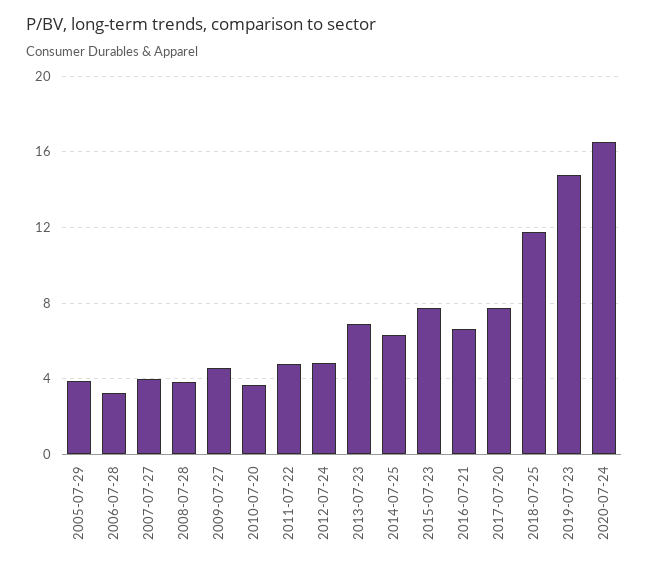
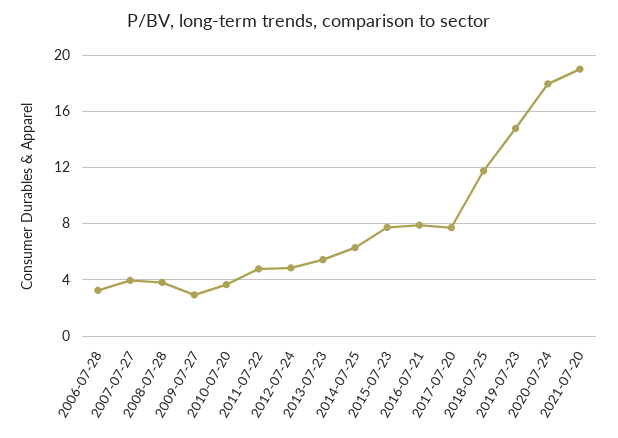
2005-07-29: 4 -> none
2009-07-27: 4.5 -> 3
2013-07-23: 7 -> 5.5
2016-07-21: 6.5 -> 8
2020-07-24: 16.5 -> 18
2021-07-20: none -> 19

